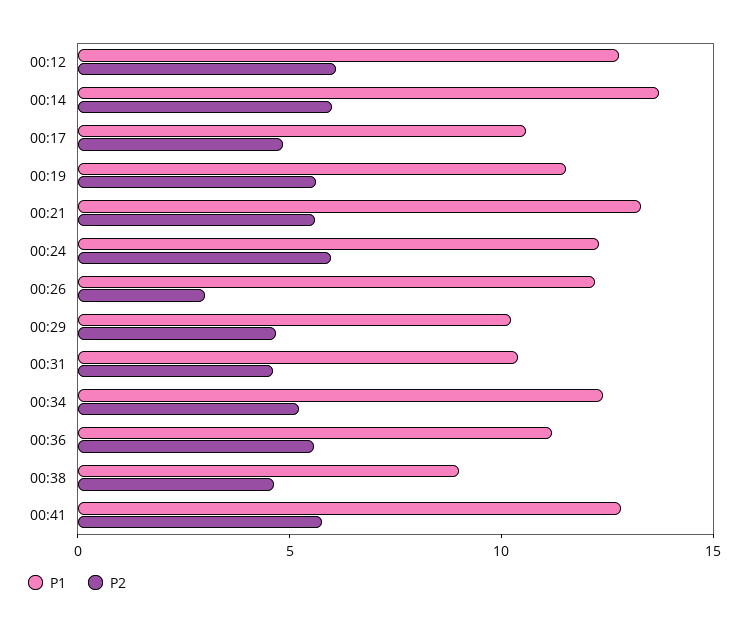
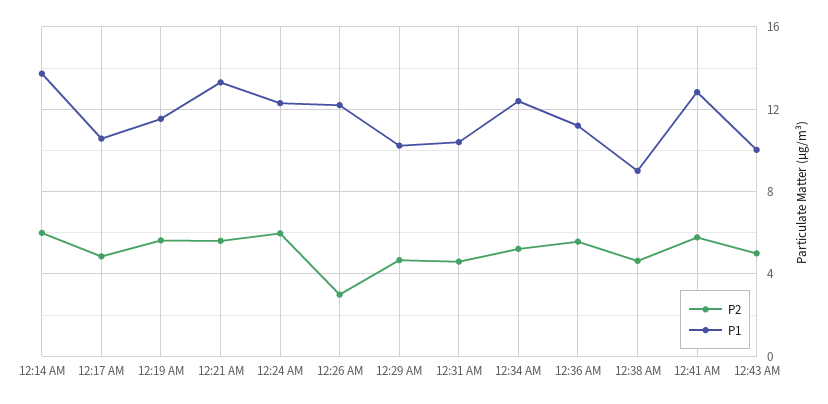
P1, 00:12: 13 -> none
P2, 00:12: 6 -> none
P2, 12:43 AM: none -> 5
P1, 12:43 AM: none -> 10

